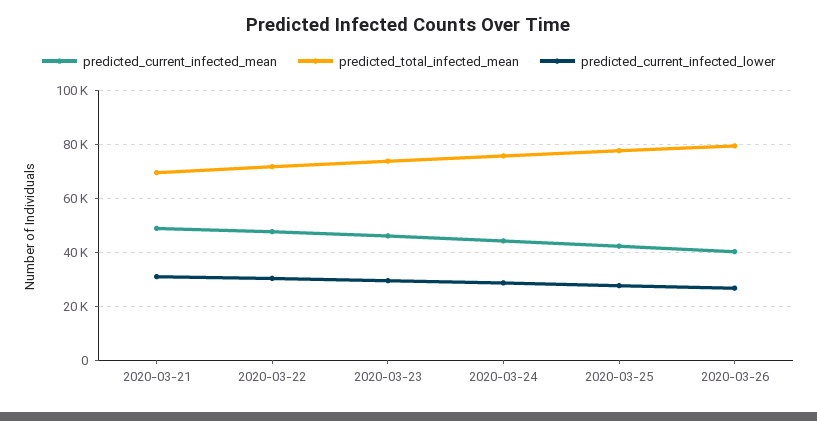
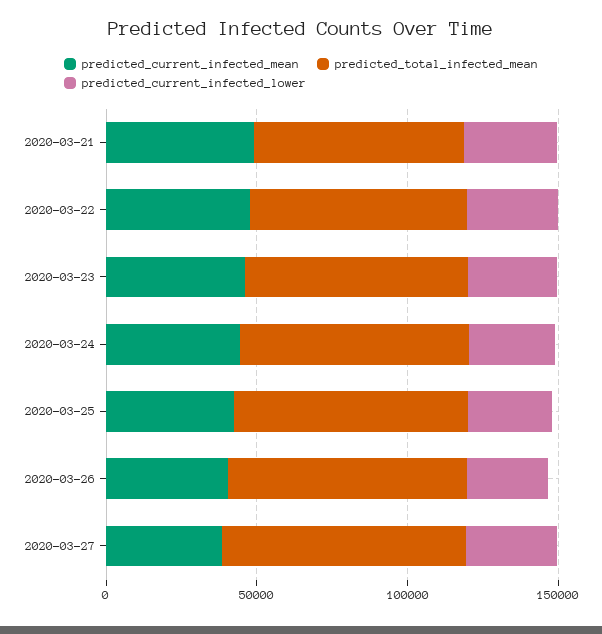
predicted_current_infected_mean, 2020-03-27: none -> 40000
predicted_total_infected_mean, 2020-03-27: none -> 80000
predicted_current_infected_lower, 2020-03-27: none -> 30000

